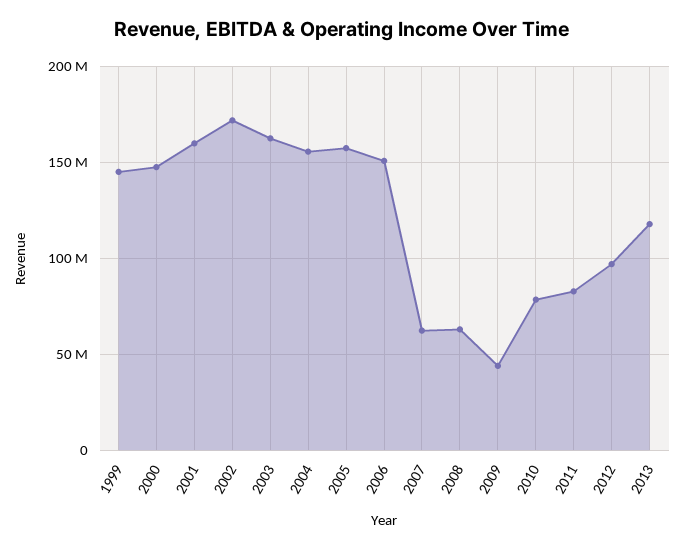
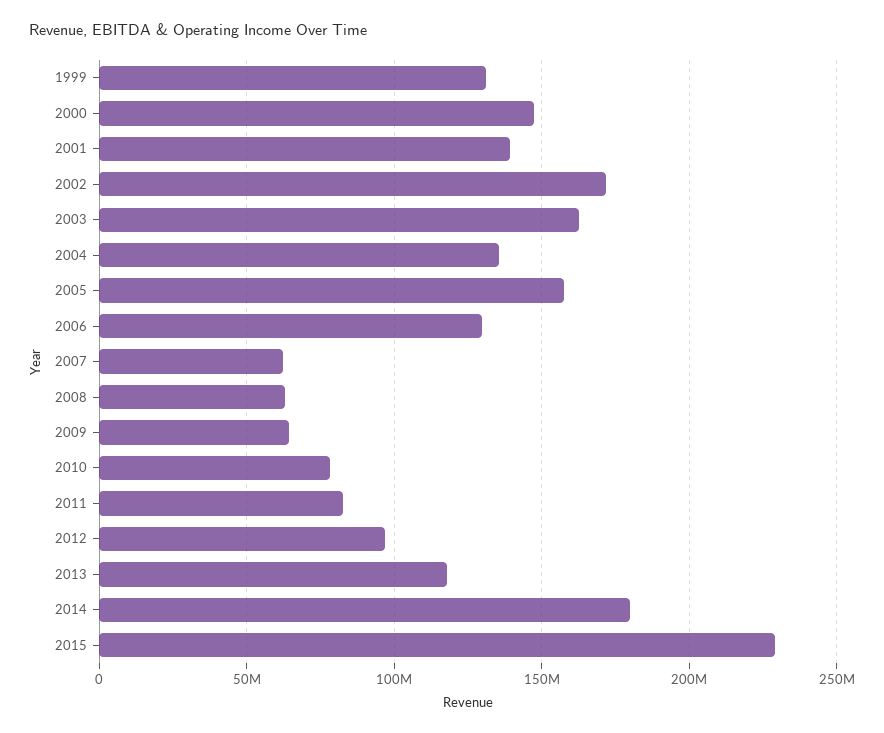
1999: 145000000 -> 130000000
2001: 160000000 -> 140000000
2004: 155000000 -> 135000000
2006: 150000000 -> 130000000
2009: 45000000 -> 65000000
2014: none -> 180000000
2015: none -> 230000000

